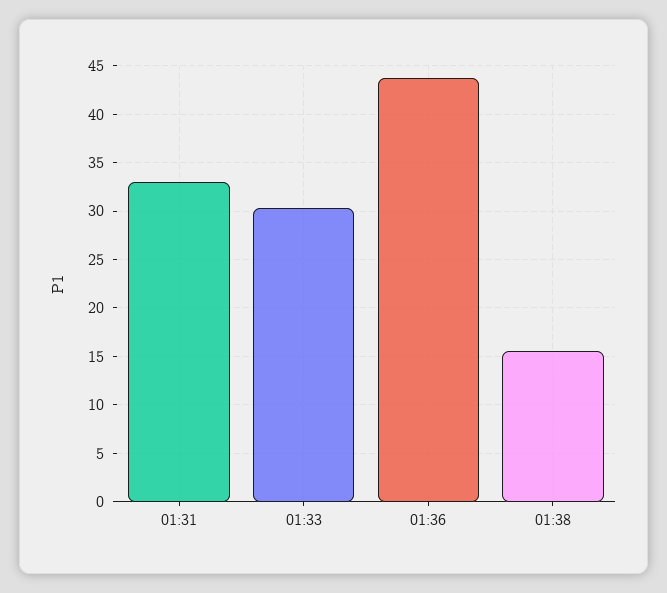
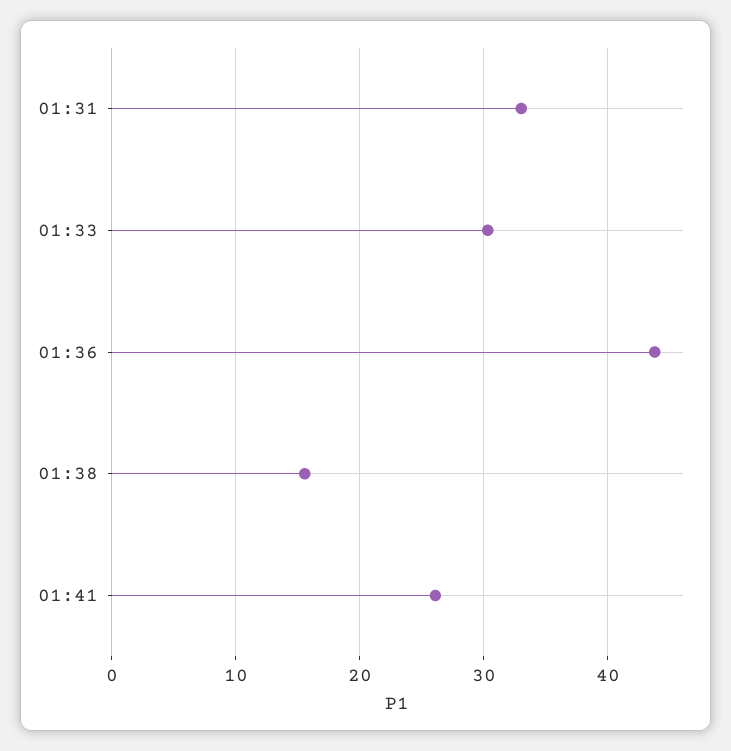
01:41: none -> 26

